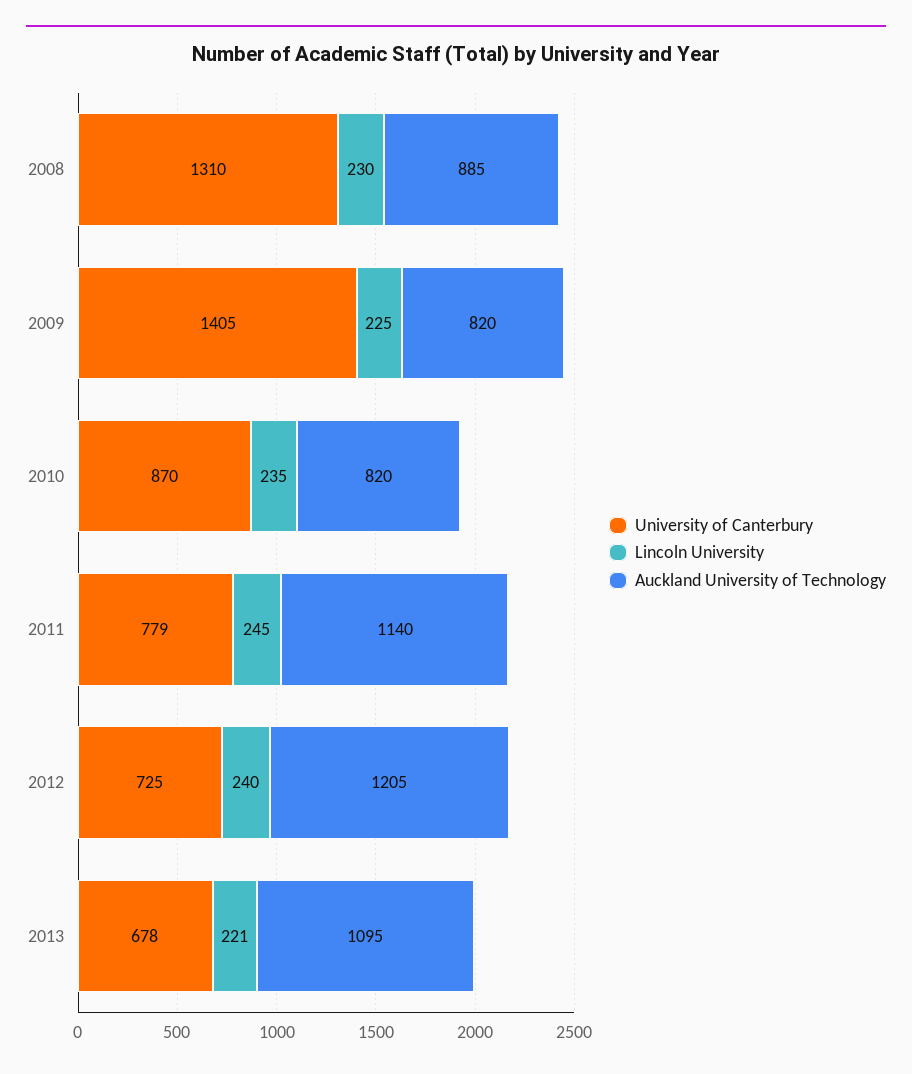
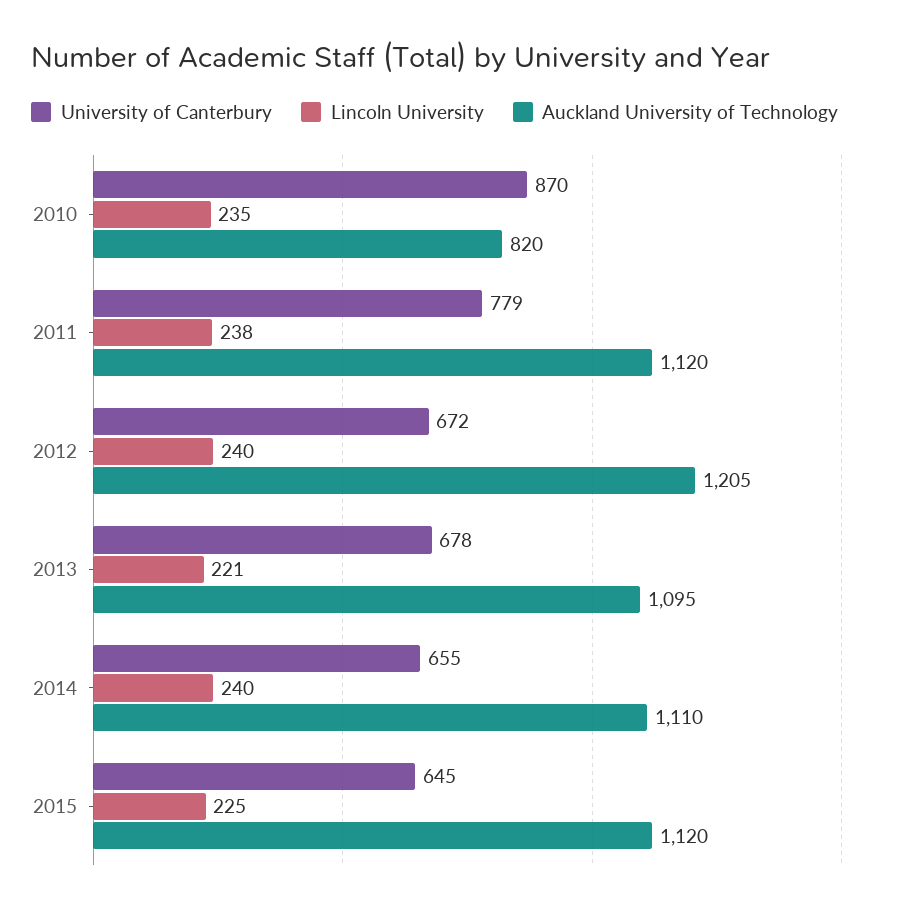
University of Canterbury, 2008: 1310 -> none
Lincoln University, 2008: 230 -> none
Auckland University of Technology, 2008: 885 -> none
University of Canterbury, 2009: 1405 -> none
Lincoln University, 2009: 225 -> none
Auckland University of Technology, 2009: 820 -> none
Lincoln University, 2011: 245 -> 238
Auckland University of Technology, 2011: 1140 -> 1120
University of Canterbury, 2012: 725 -> 672
University of Canterbury, 2014: none -> 655
Lincoln University, 2014: none -> 240
Auckland University of Technology, 2014: none -> 1110
University of Canterbury, 2015: none -> 645
Lincoln University, 2015: none -> 225
Auckland University of Technology, 2015: none -> 1120

